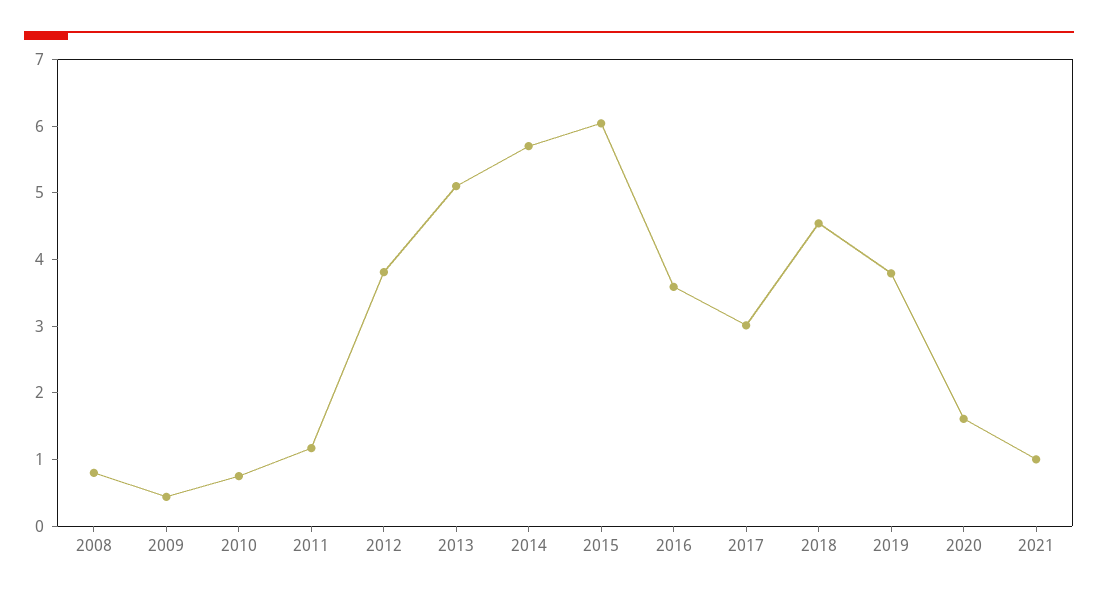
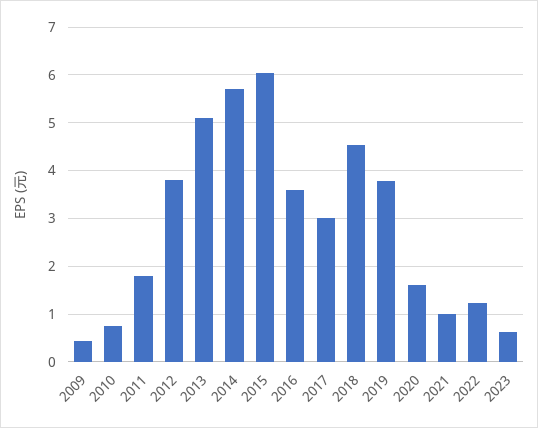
2008: 0.8 -> none
2011: 1.2 -> 1.8
2022: none -> 1.2
2023: none -> 0.6

